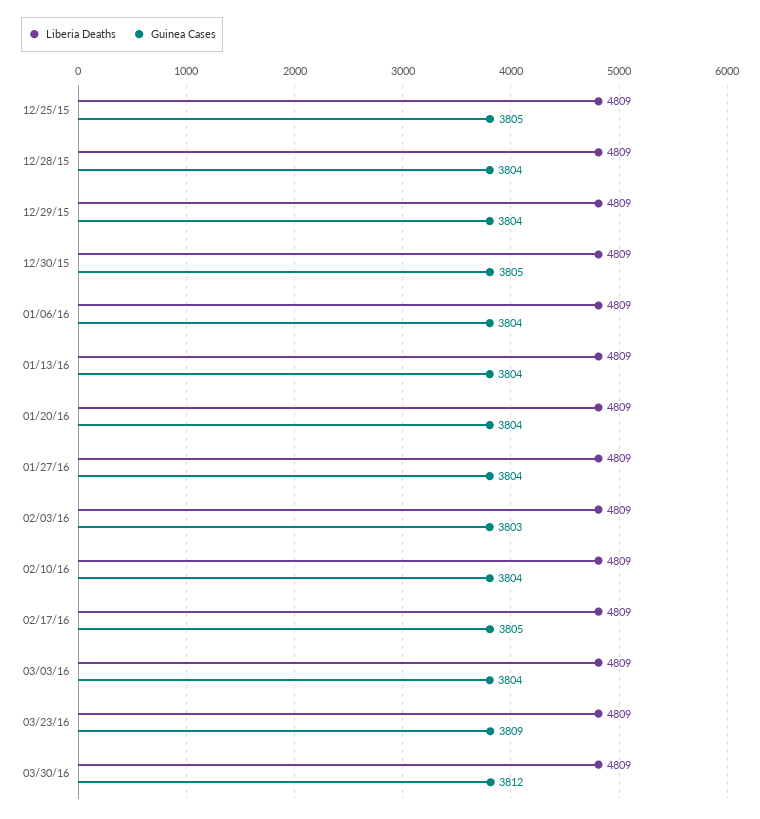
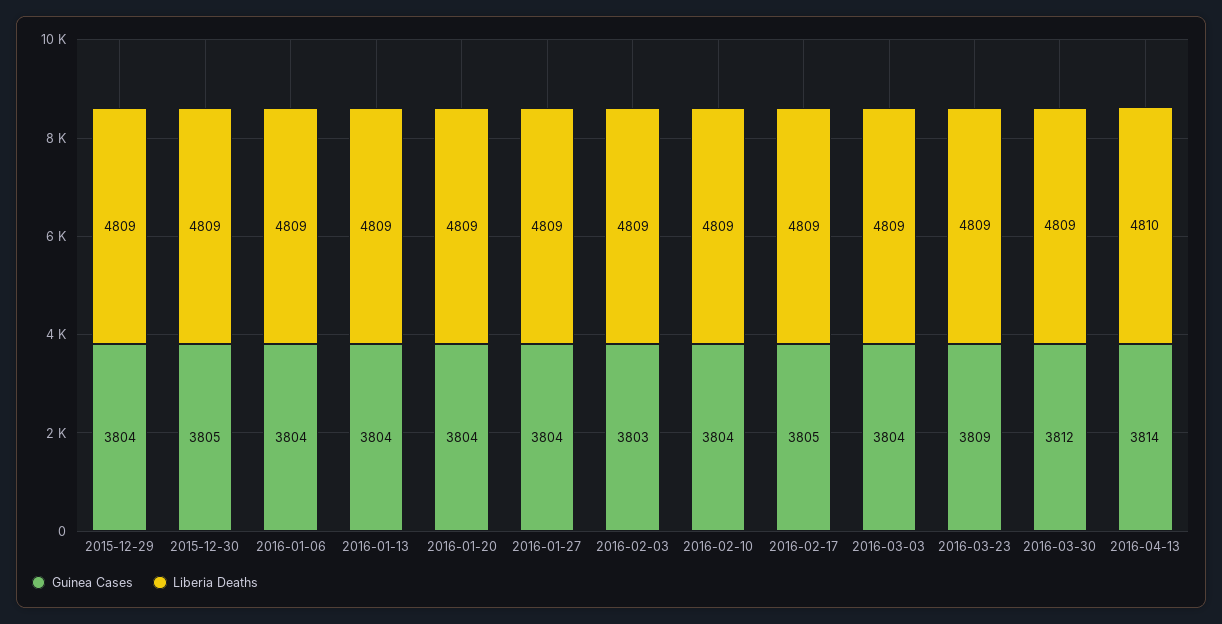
Liberia Deaths, 12/25/15: 4809 -> none
Guinea Cases, 12/25/15: 3805 -> none
Liberia Deaths, 12/28/15: 4809 -> none
Guinea Cases, 12/28/15: 3804 -> none
Guinea Cases, 2016-04-13: none -> 3814
Liberia Deaths, 2016-04-13: none -> 4810

